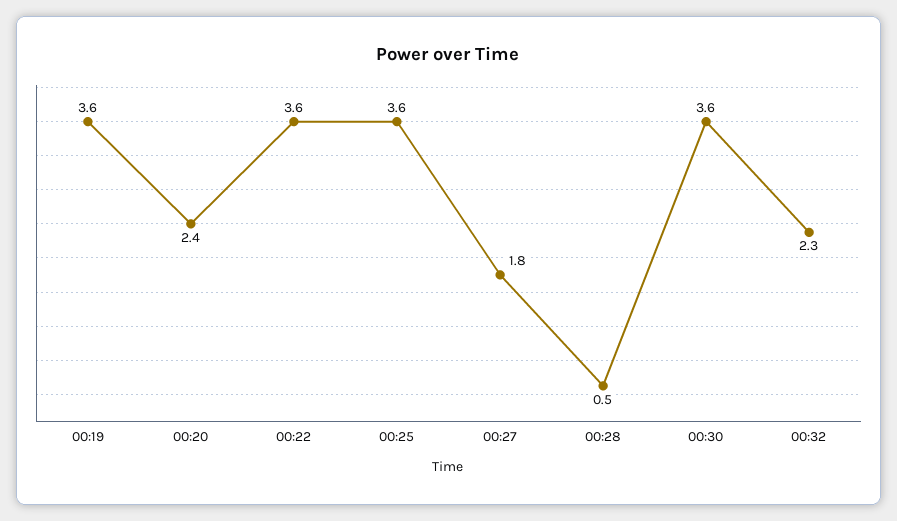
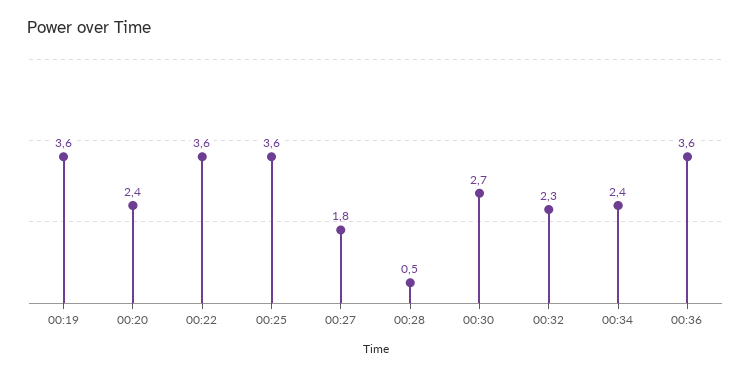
00:30: 3.6 -> 2.7
00:34: none -> 2.4
00:36: none -> 3.6

